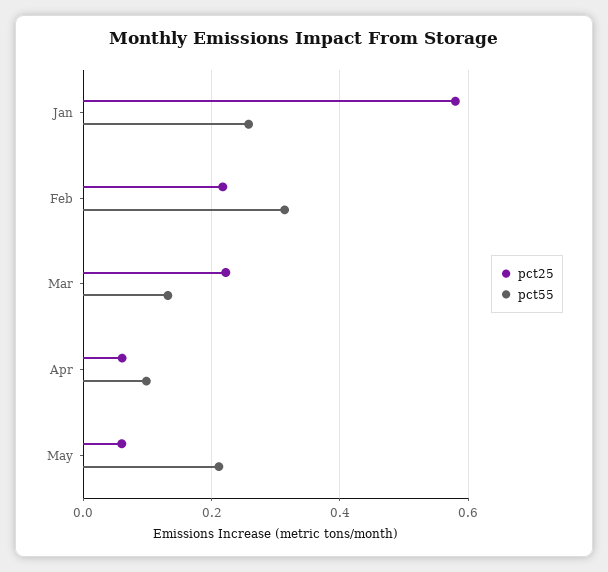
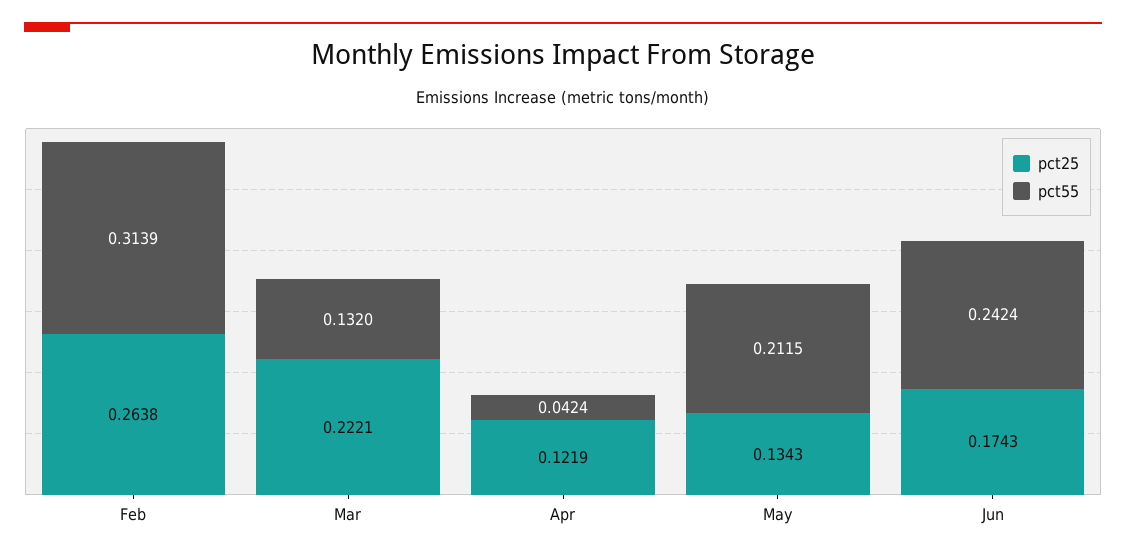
pct25, Jan: 0.58 -> none
pct55, Jan: 0.26 -> none
pct25, Feb: 0.22 -> 0.2638
pct25, Apr: 0.06 -> 0.1219
pct55, Apr: 0.1 -> 0.0424
pct25, May: 0.06 -> 0.1343
pct25, Jun: none -> 0.1743
pct55, Jun: none -> 0.2424

